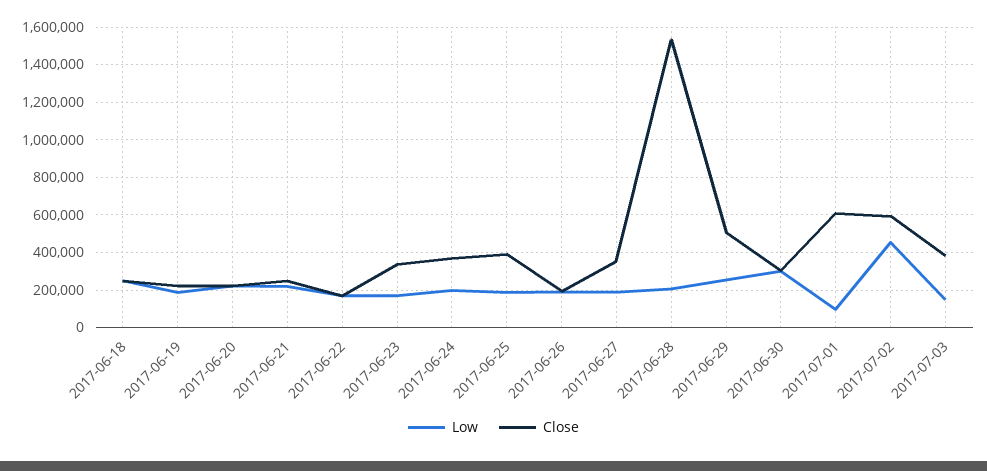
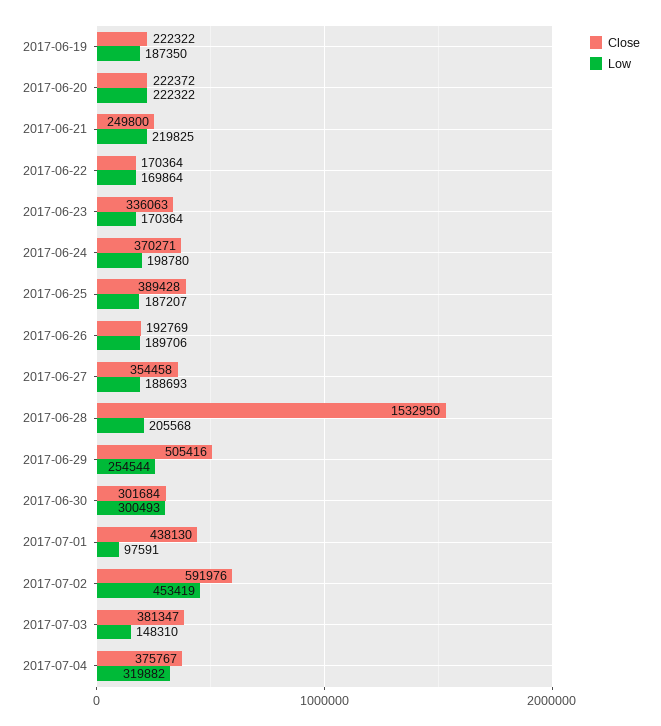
Low, 2017-06-18: 250000 -> none
Close, 2017-06-18: 250000 -> none
Close, 2017-07-01: 600000 -> 438130
Close, 2017-07-04: none -> 375767
Low, 2017-07-04: none -> 319882

